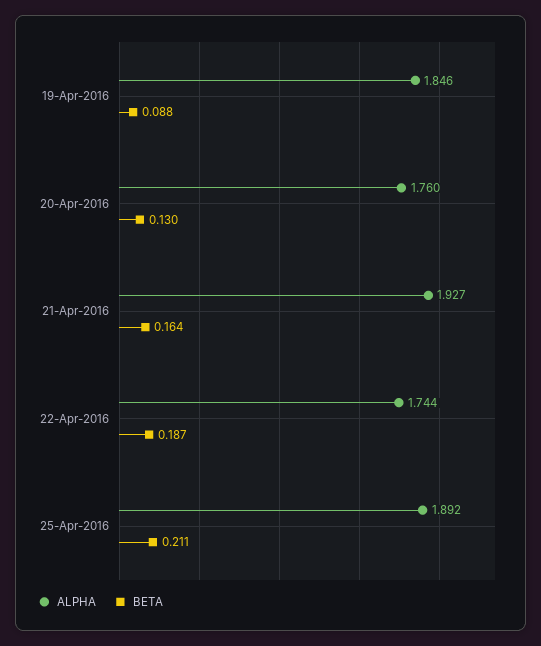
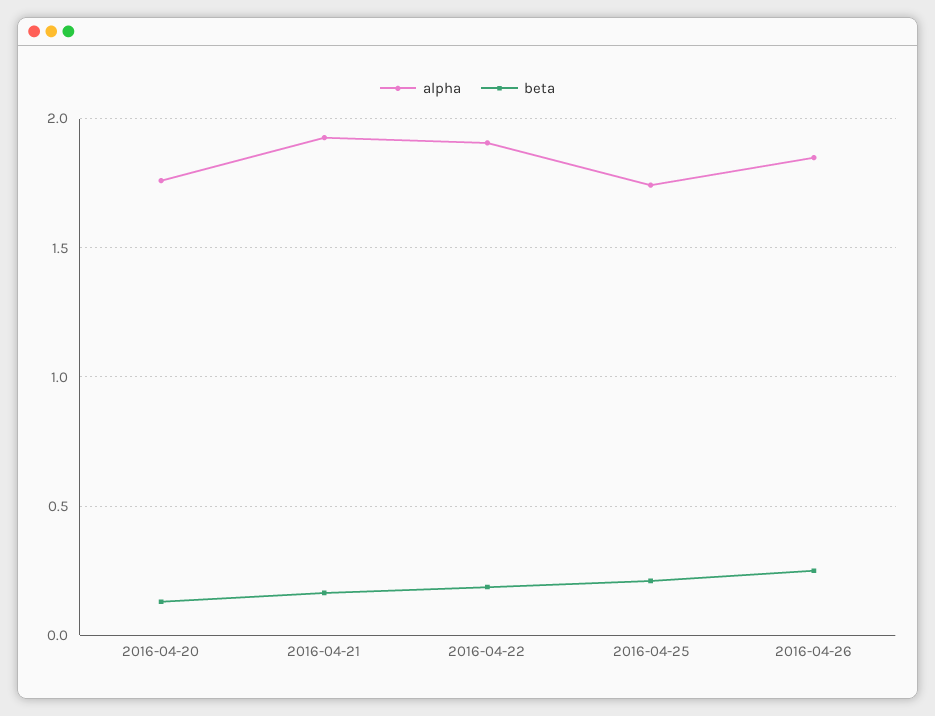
ALPHA, 19-Apr-2016: 1.846 -> none
BETA, 19-Apr-2016: 0.088 -> none
ALPHA, 22-Apr-2016: 1.744 -> 1.9
ALPHA, 25-Apr-2016: 1.892 -> 1.75
ALPHA, 2016-04-26: none -> 1.85
BETA, 2016-04-26: none -> 0.25

